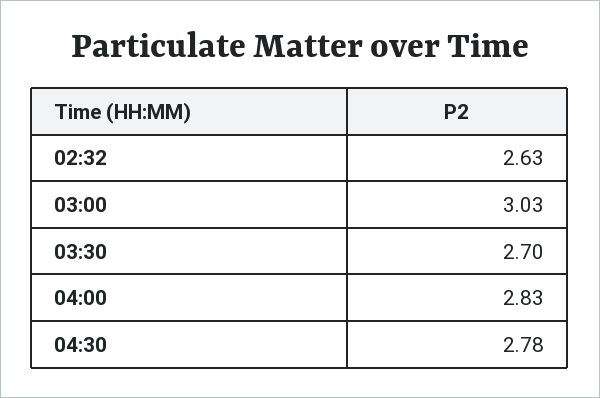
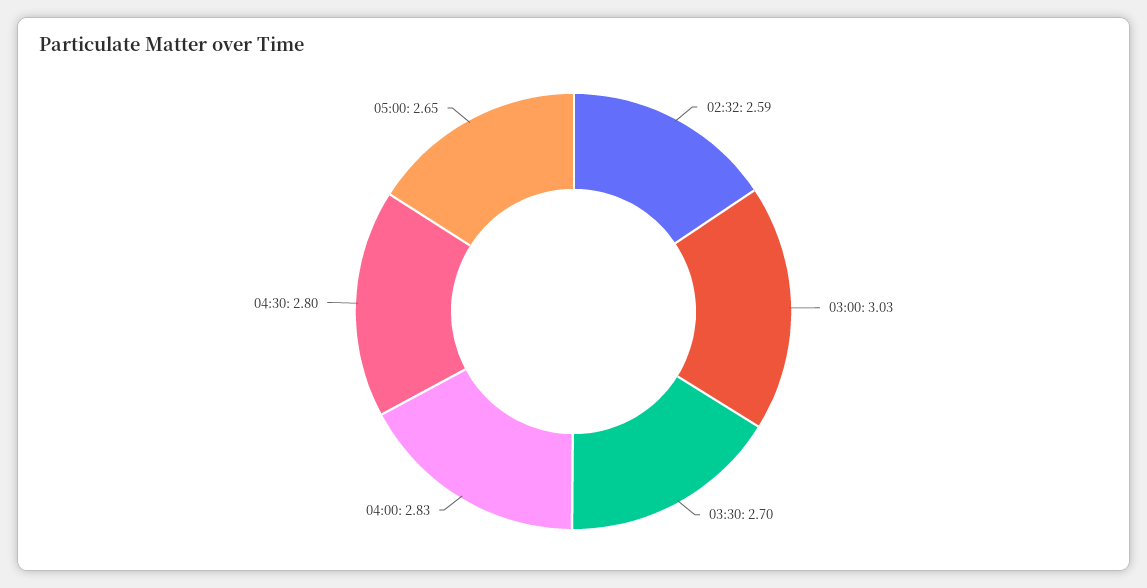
02:32: 2.63 -> 2.59
04:30: 2.78 -> 2.8
05:00: none -> 2.65

